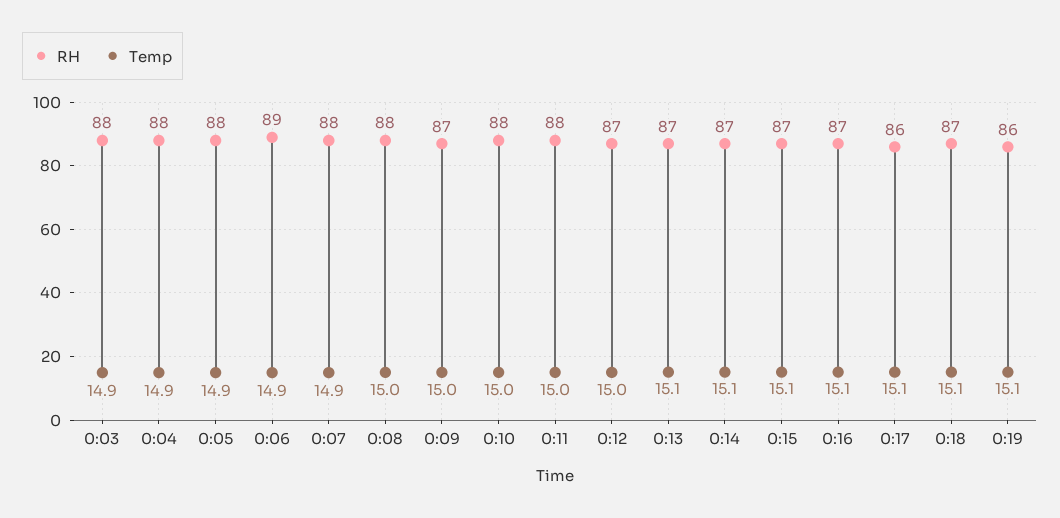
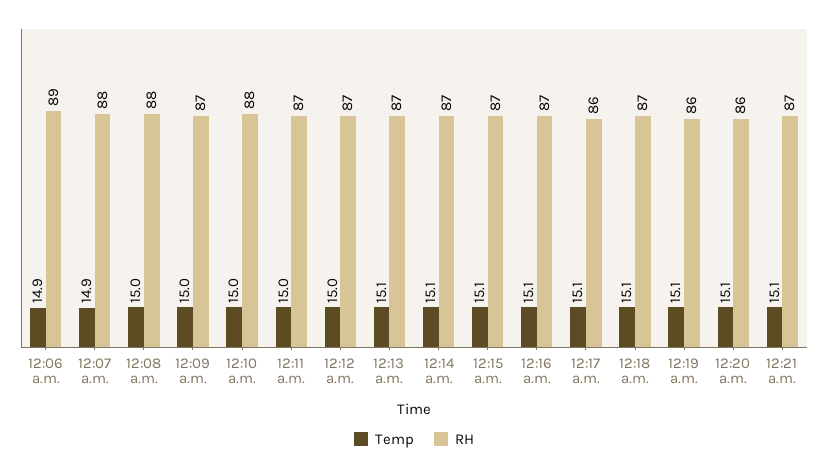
RH, 0:03: 88 -> none
Temp, 0:03: 14.9 -> none
RH, 0:04: 88 -> none
Temp, 0:04: 14.9 -> none
RH, 0:05: 88 -> none
Temp, 0:05: 14.9 -> none
RH, 0:11: 88 -> 87
Temp, 12:20 a.m.: none -> 15.1
RH, 12:20 a.m.: none -> 86
Temp, 12:21 a.m.: none -> 15.1
RH, 12:21 a.m.: none -> 87

